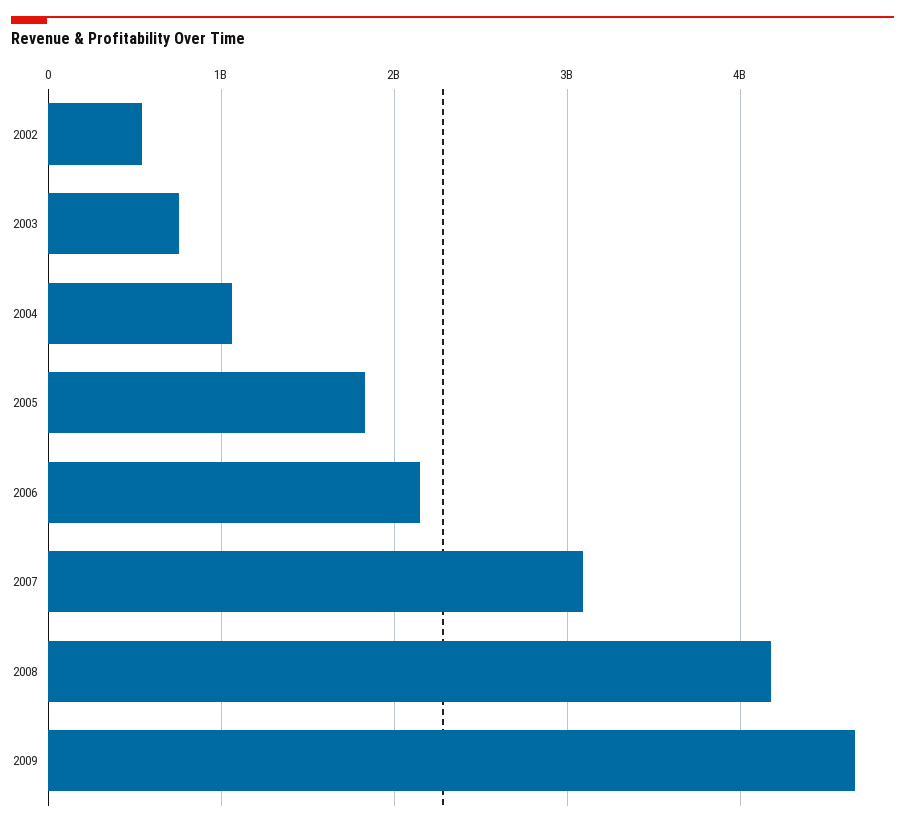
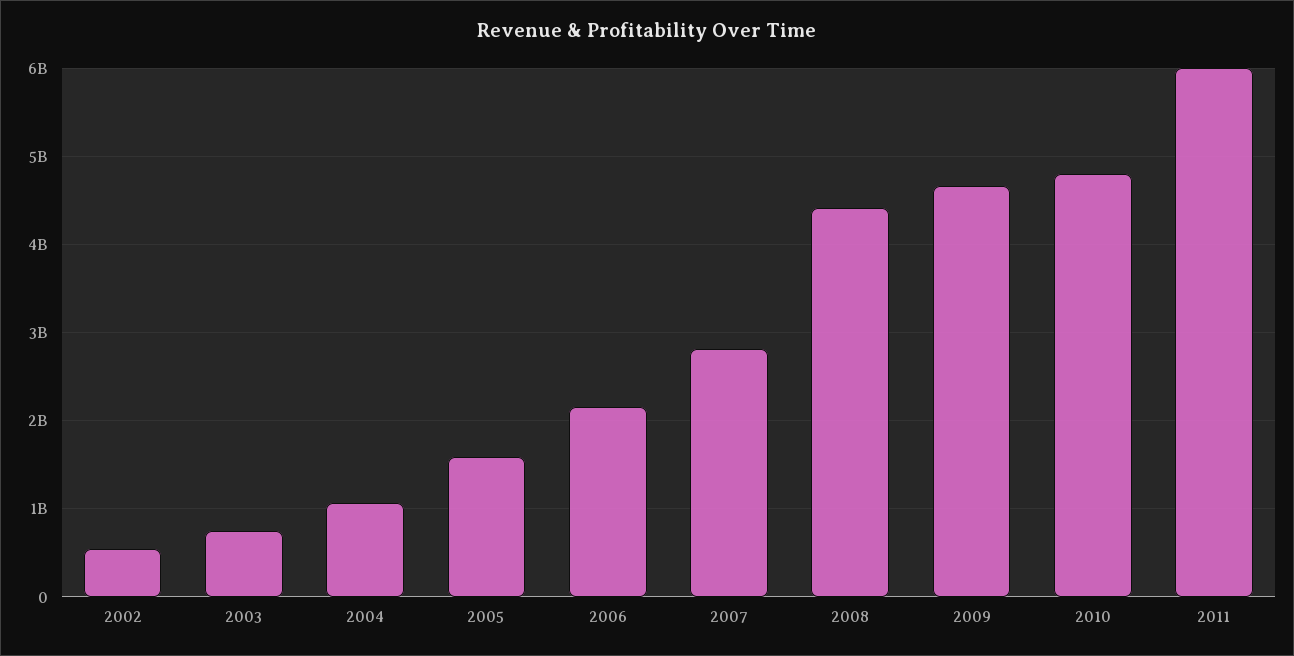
2005: 1800000000 -> 1600000000
2007: 3100000000 -> 2800000000
2008: 4200000000 -> 4400000000
2010: none -> 4800000000
2011: none -> 6000000000

